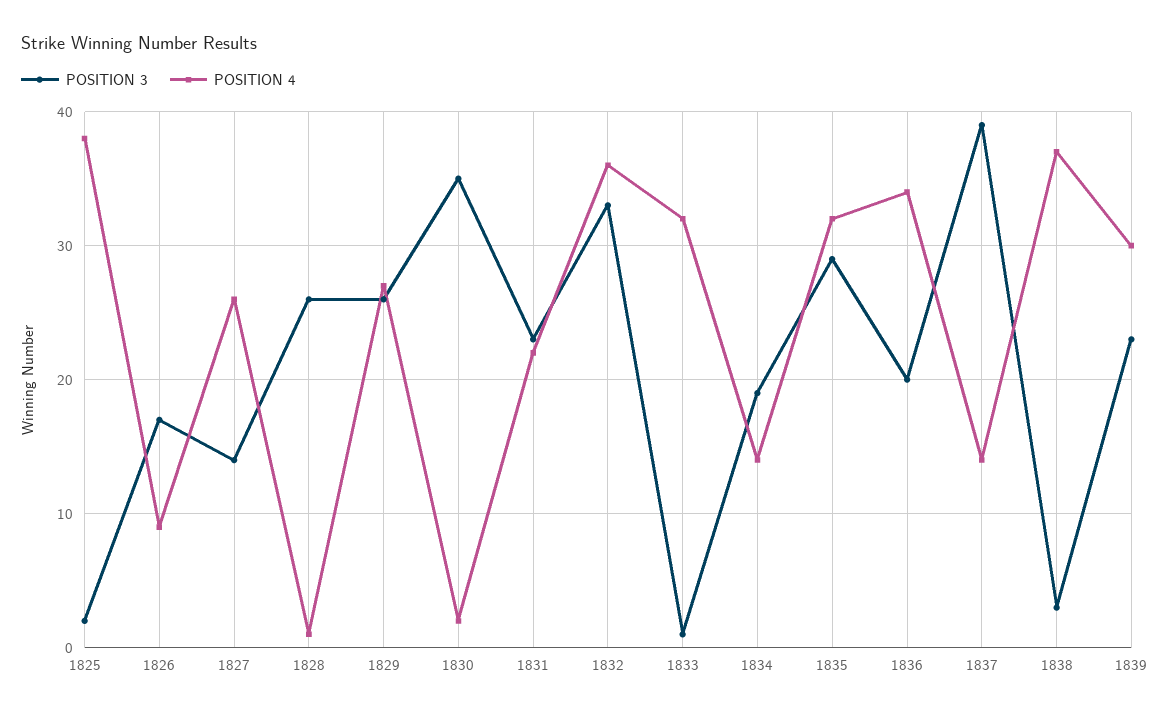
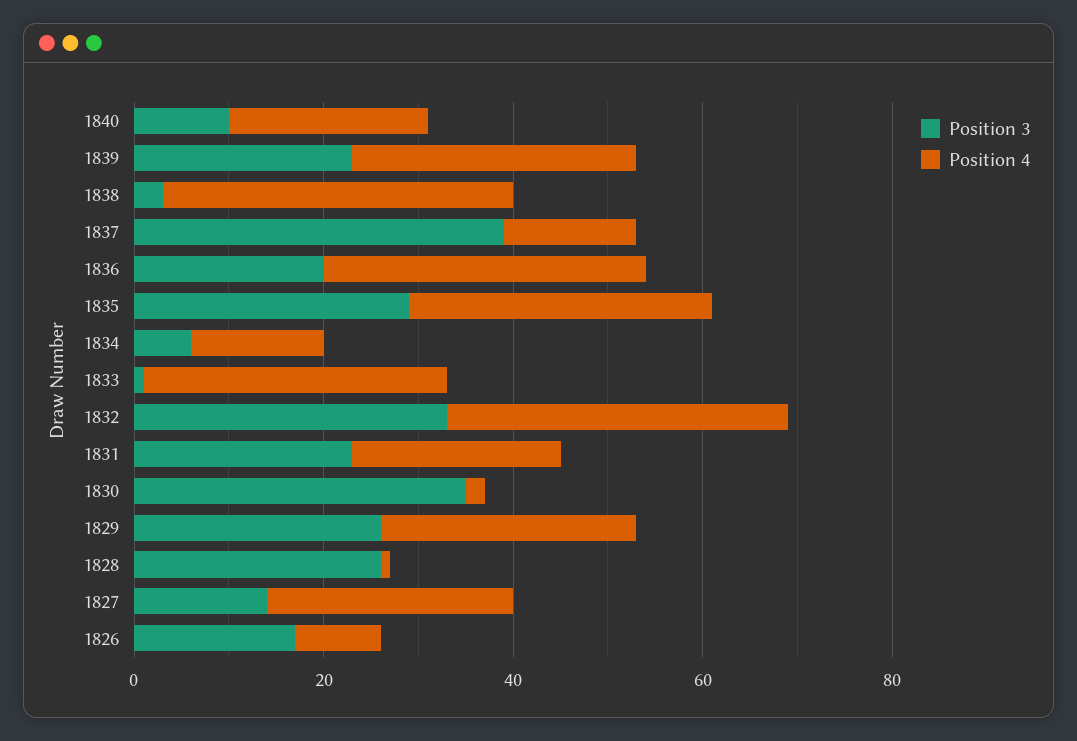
POSITION 3, 1825: 2 -> none
POSITION 4, 1825: 38 -> none
POSITION 3, 1834: 19 -> 5
POSITION 3, 1840: none -> 10
POSITION 4, 1840: none -> 20

